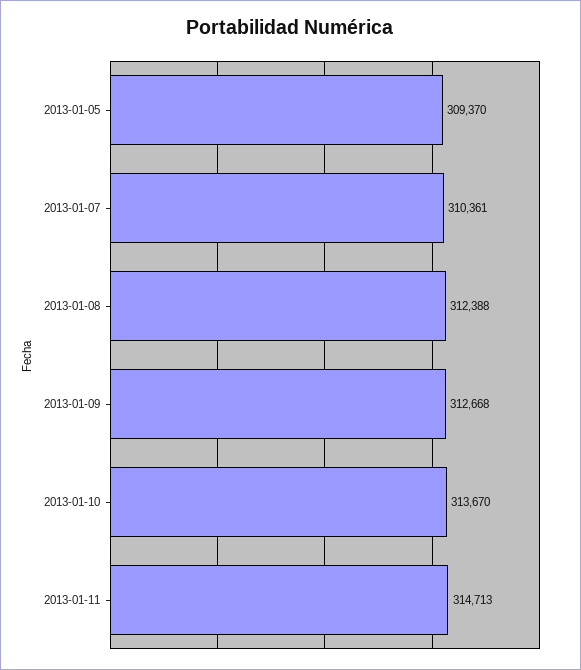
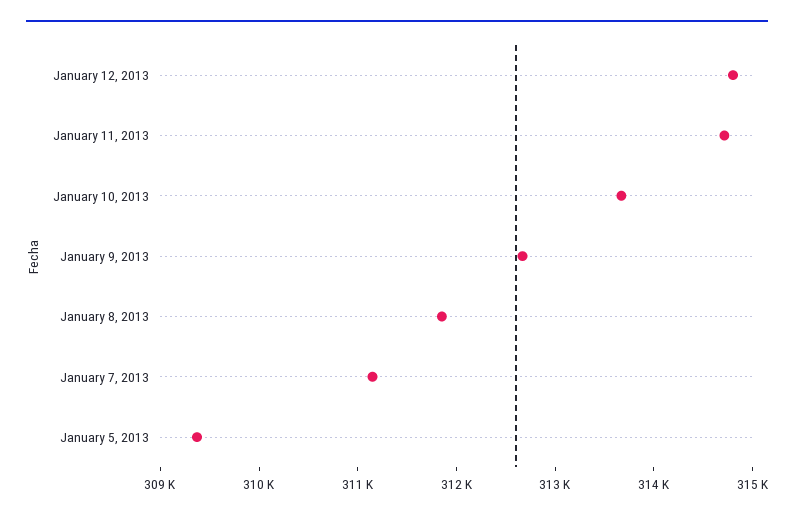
2013-01-07: 310361 -> 311200
2013-01-08: 312388 -> 311800
January 12, 2013: none -> 314800

